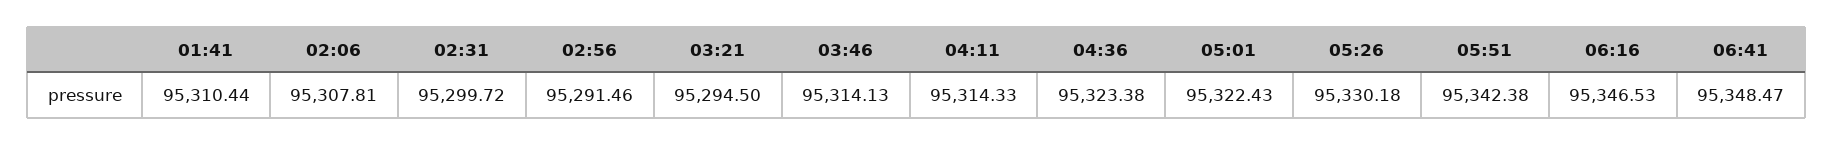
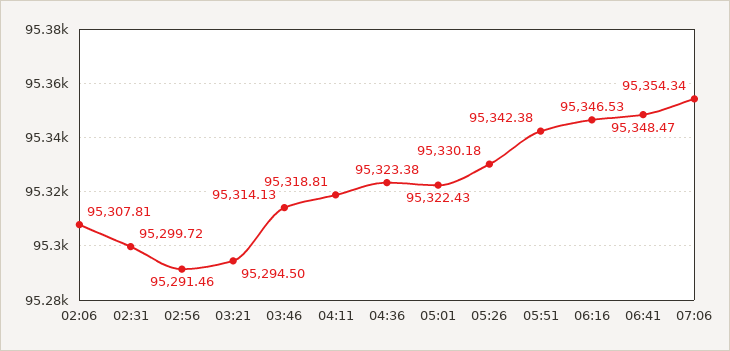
01:41: 95310.44 -> none
04:11: 95314.33 -> 95318.81
07:06: none -> 95354.34

